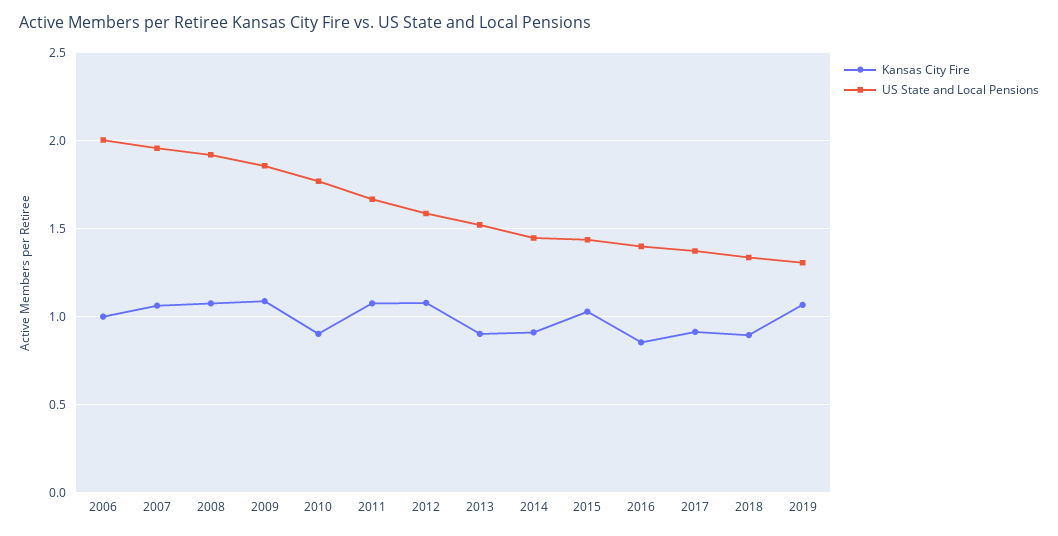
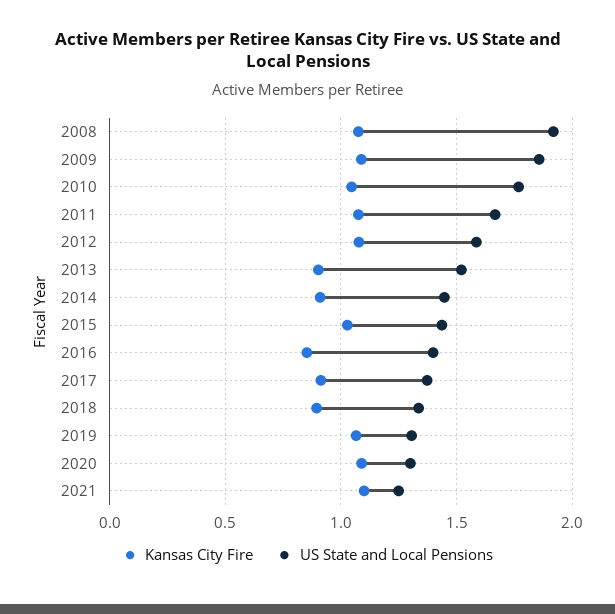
Kansas City Fire, 2006: 1 -> none
US State and Local Pensions, 2006: 2 -> none
Kansas City Fire, 2007: 1.05 -> none
US State and Local Pensions, 2007: 1.95 -> none
Kansas City Fire, 2010: 0.9 -> 1.05
Kansas City Fire, 2020: none -> 1.1
US State and Local Pensions, 2020: none -> 1.3
Kansas City Fire, 2021: none -> 1.1
US State and Local Pensions, 2021: none -> 1.25

